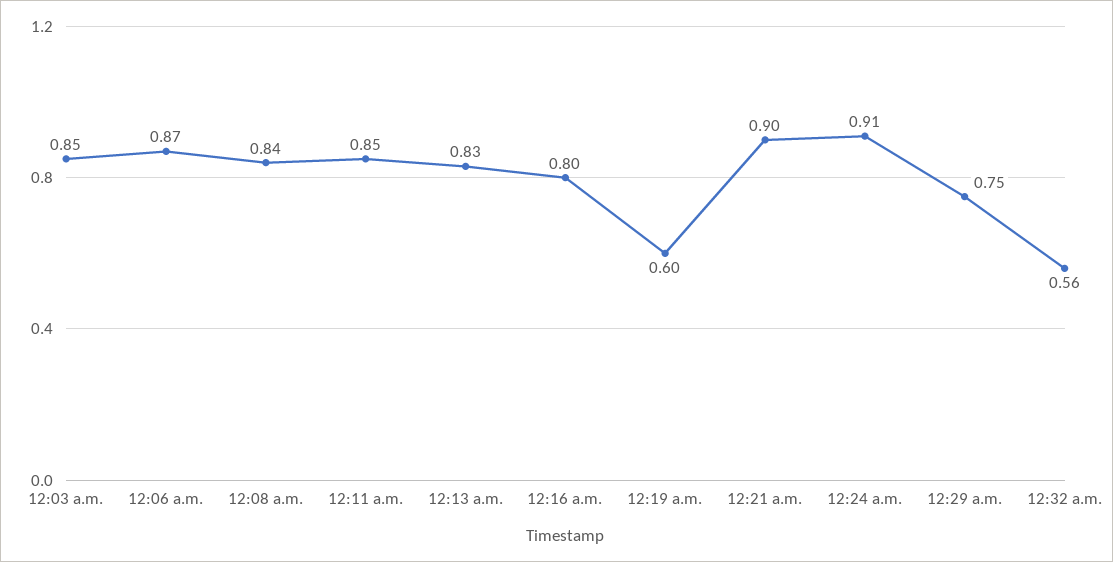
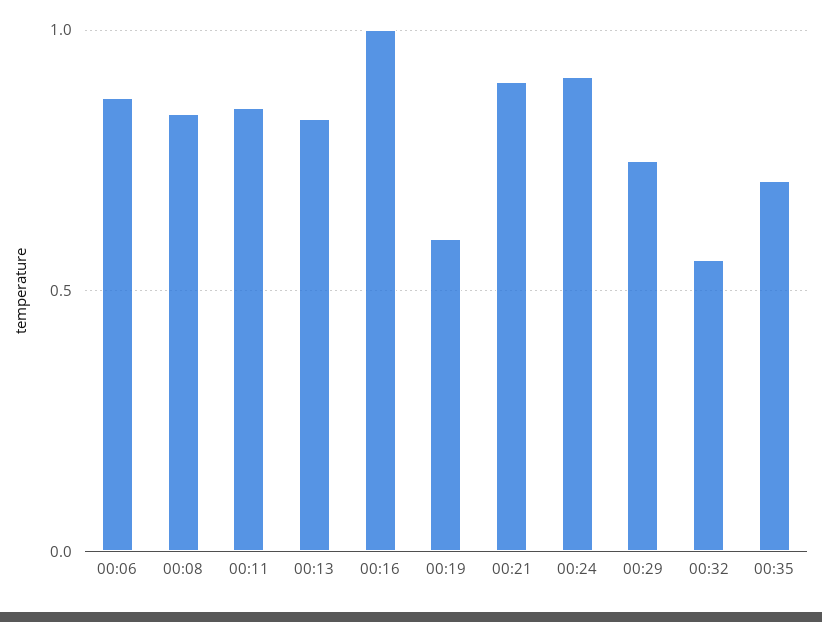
12:03 a.m.: 0.85 -> none
12:16 a.m.: 0.8 -> 1
00:35: none -> 0.7

